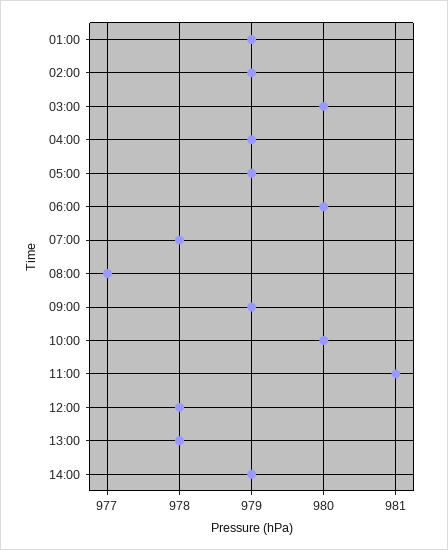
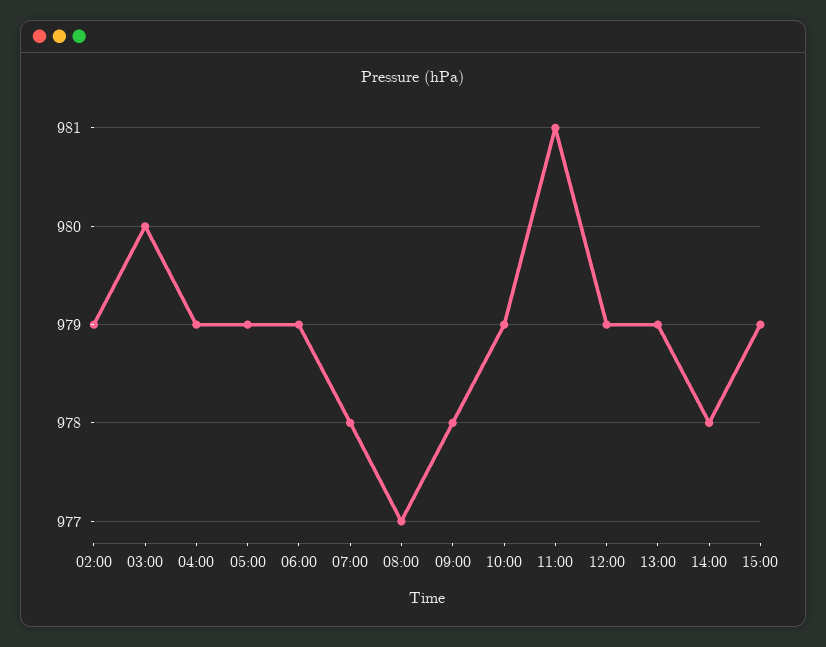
01:00: 979 -> none
06:00: 980 -> 979
09:00: 979 -> 978
10:00: 980 -> 979
12:00: 978 -> 979
13:00: 978 -> 979
14:00: 979 -> 978
15:00: none -> 979

